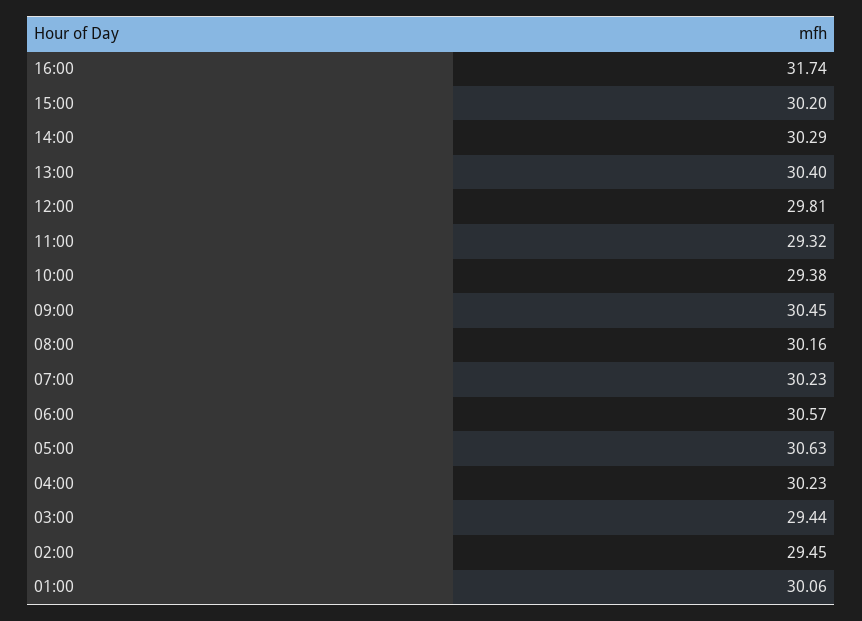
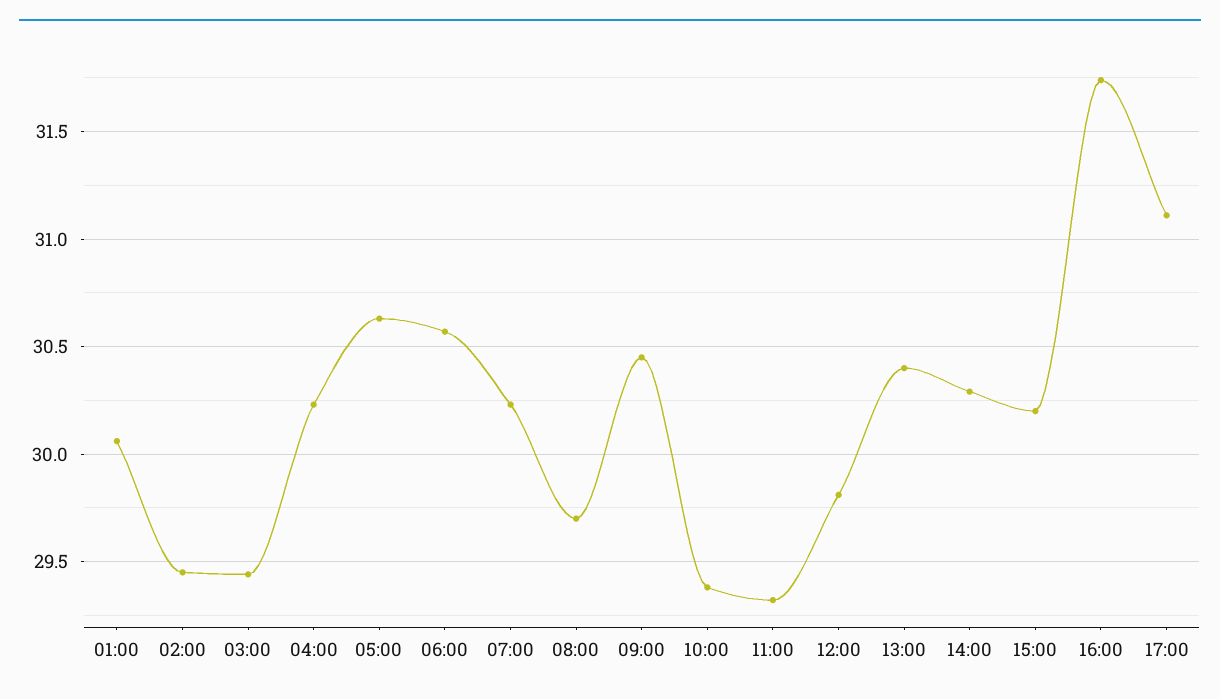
08:00: 30.16 -> 29.7
17:00: none -> 31.1

